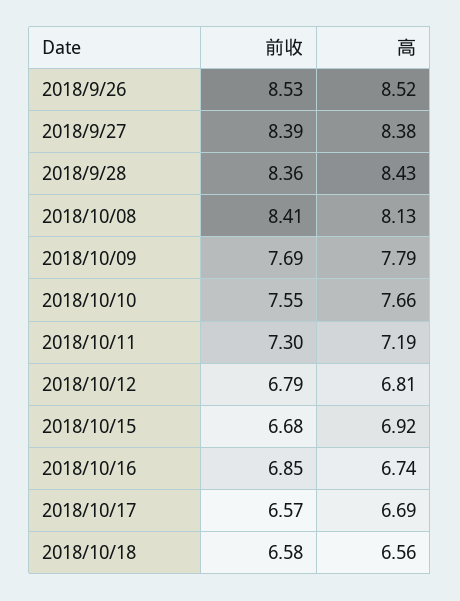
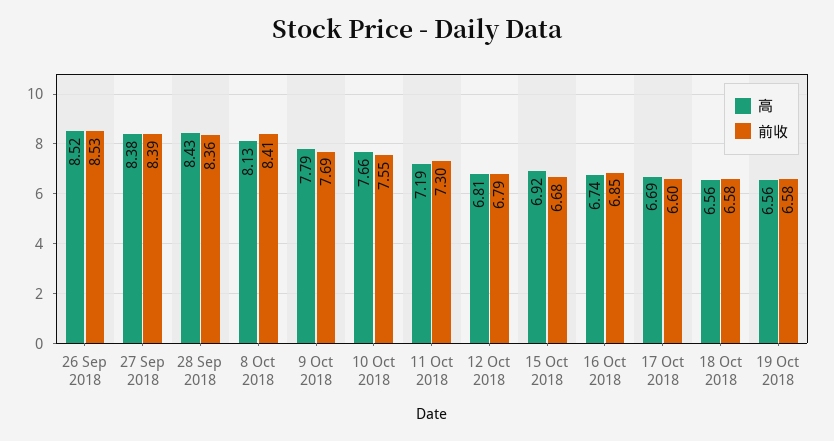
前收, 2018/10/17: 6.57 -> 6.6
高, 19 Oct 2018: none -> 6.56
前收, 19 Oct 2018: none -> 6.58

